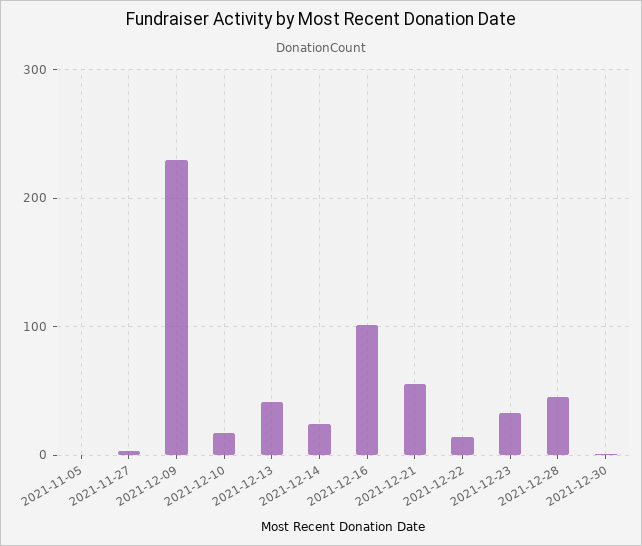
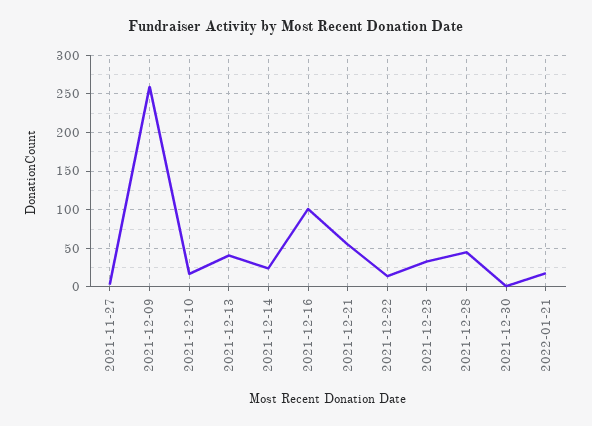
2021-11-05: 0 -> none
2021-12-09: 230 -> 260
2022-01-21: none -> 20

